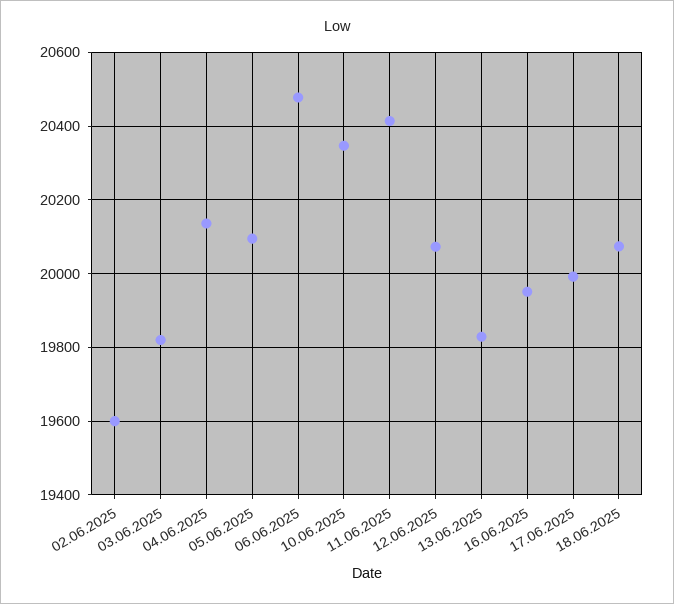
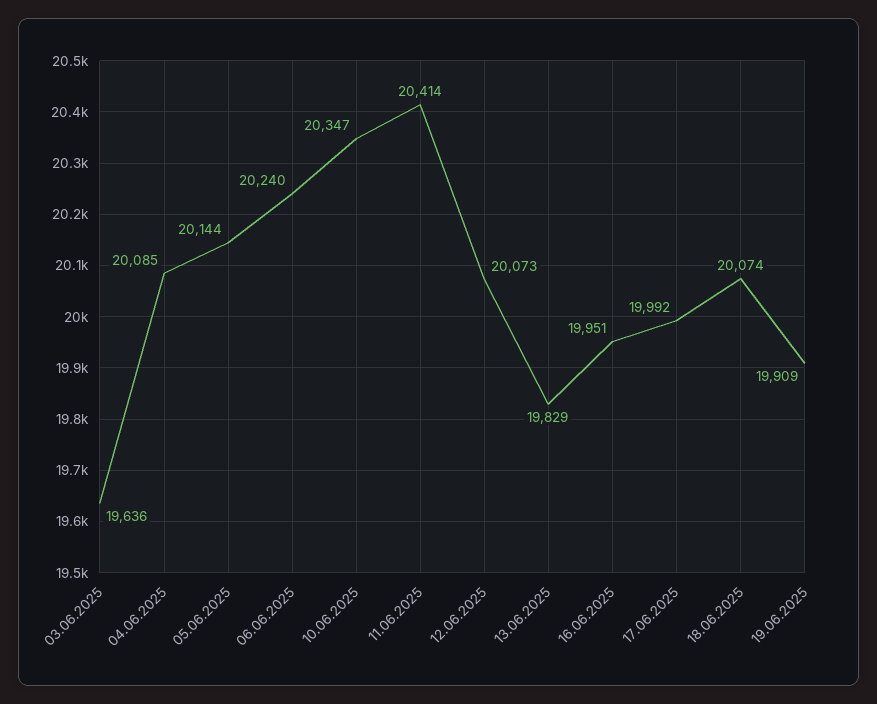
02.06.2025: 19600 -> none
03.06.2025: 19820 -> 19636
04.06.2025: 20140 -> 20085
05.06.2025: 20100 -> 20144
06.06.2025: 20480 -> 20240
19.06.2025: none -> 19909

